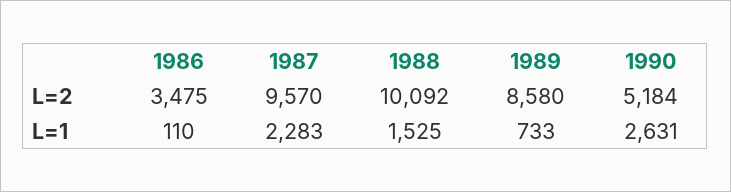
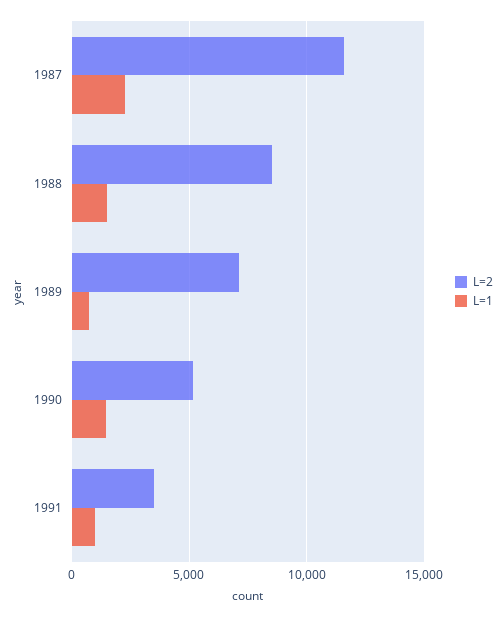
L=2, 1986: 3475 -> none
L=2, 1987: 9570 -> 11500
L=2, 1988: 10092 -> 8500
L=2, 1989: 8580 -> 7000
L=1, 1986: 110 -> none
L=1, 1990: 2631 -> 1500
L=2, 1991: none -> 3500
L=1, 1991: none -> 1000

